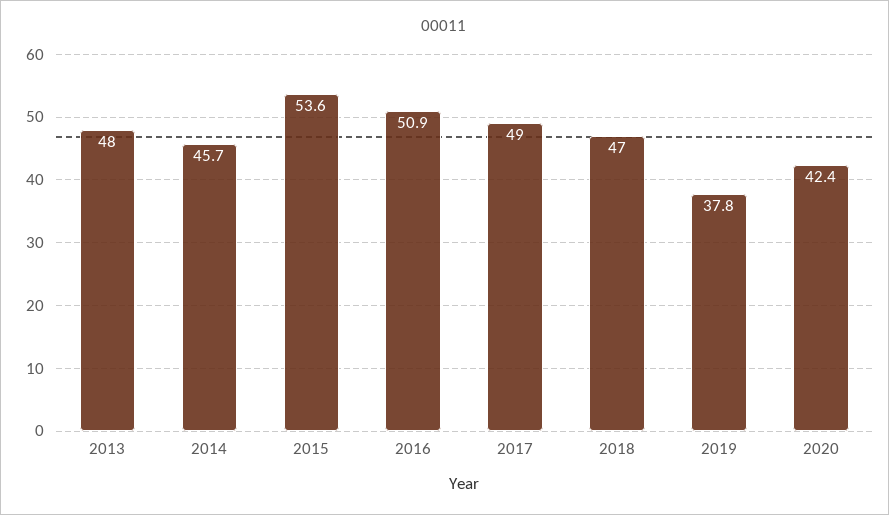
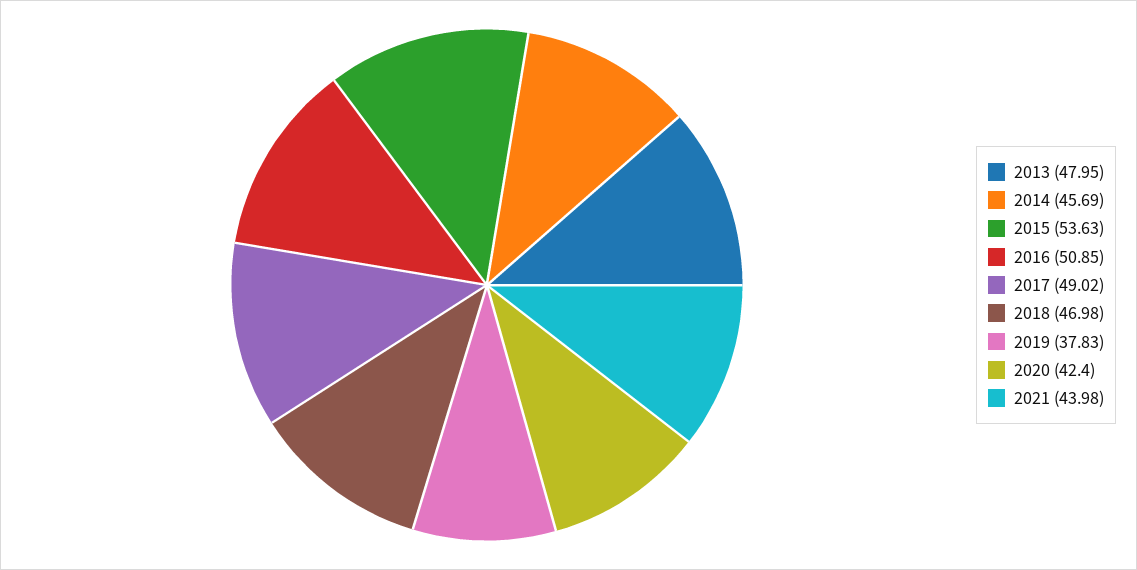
2021: none -> 43.98

